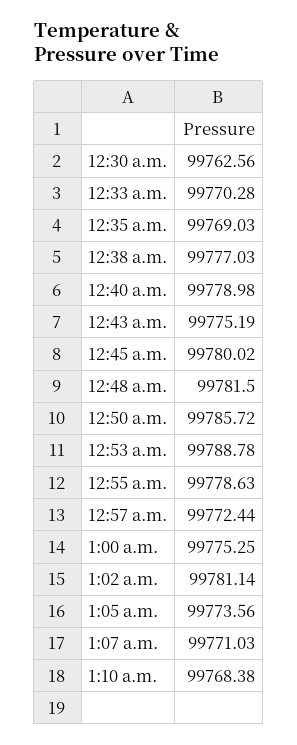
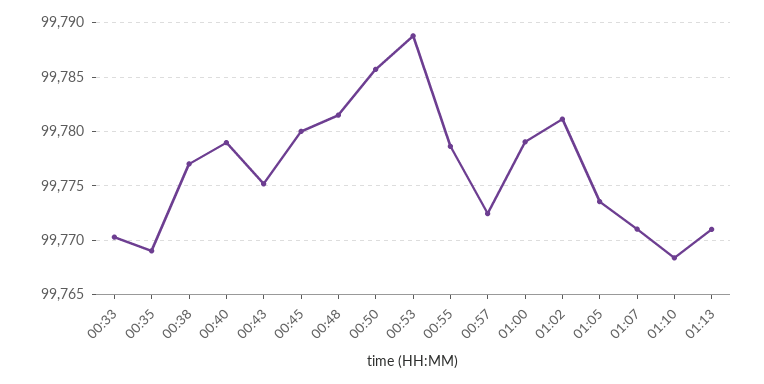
12:30 a.m.: 99762.56 -> none
1:00 a.m.: 99775.25 -> 99779
01:13: none -> 99771

